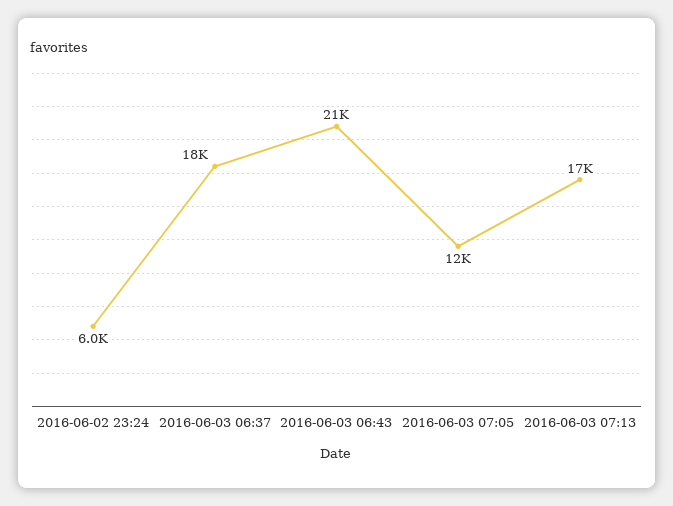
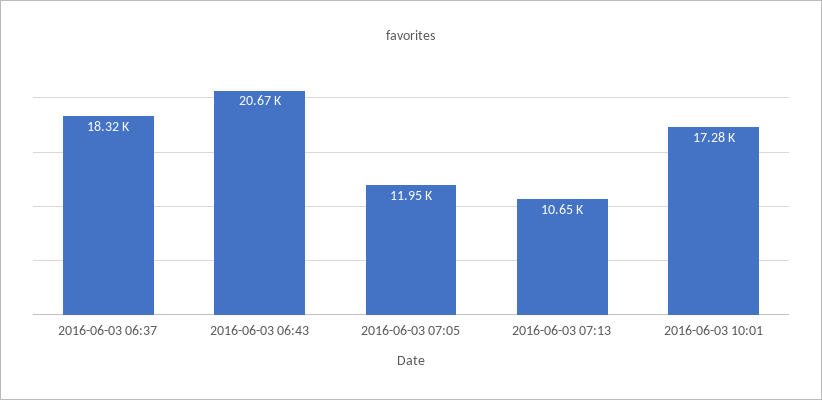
2016-06-02 23:24: 6000 -> none
2016-06-03 07:13: 17000 -> 10650
2016-06-03 10:01: none -> 17280

